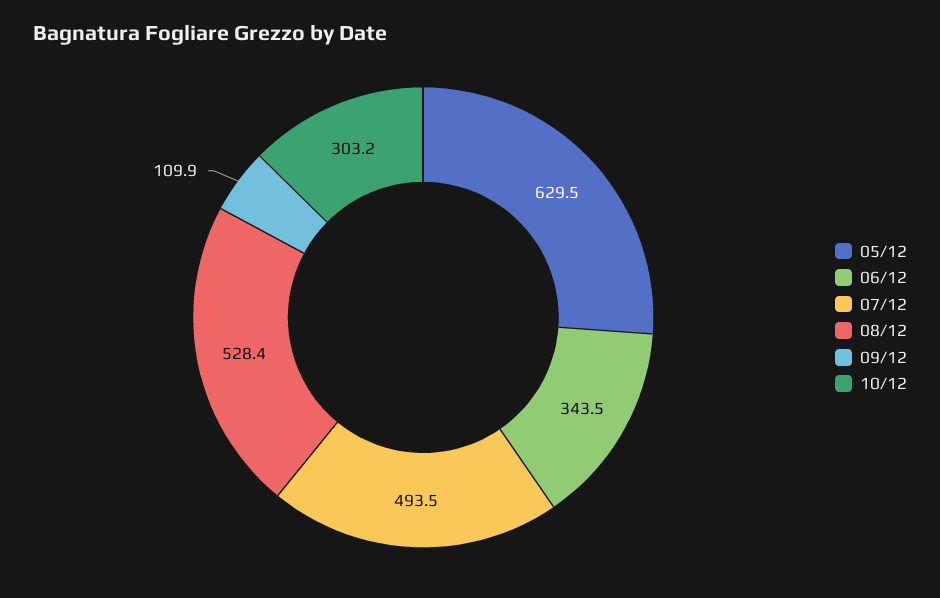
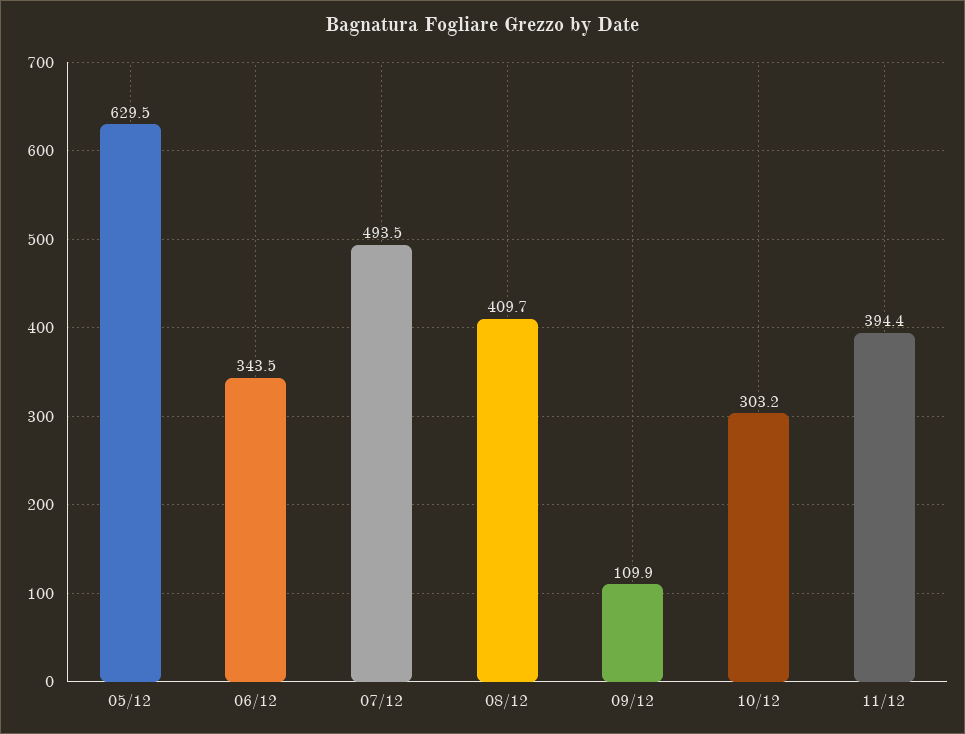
08/12: 528.4 -> 409.7
11/12: none -> 394.4

